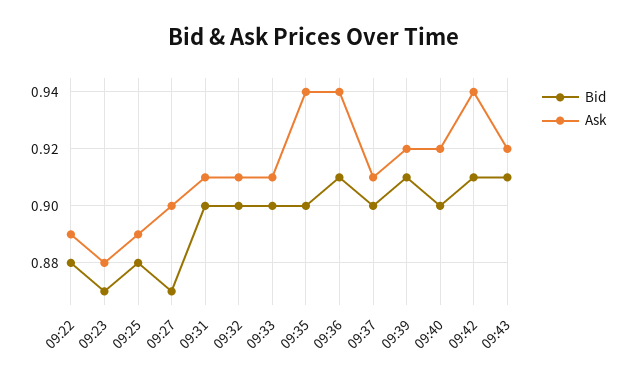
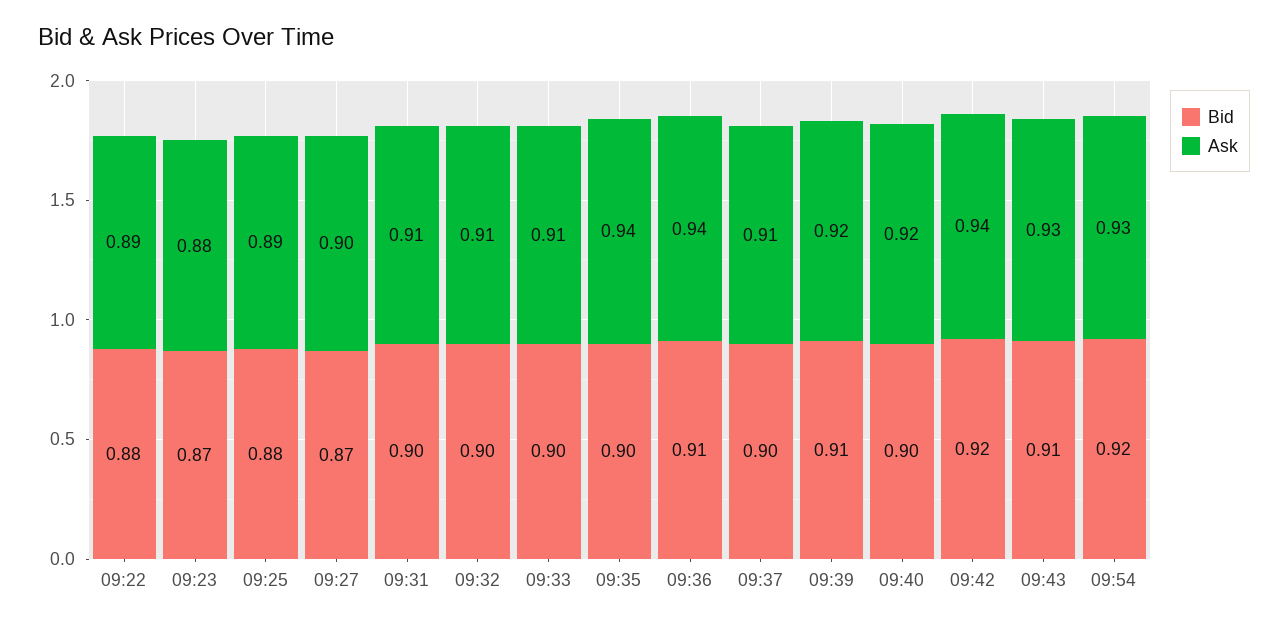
Bid, 09:42: 0.91 -> 0.92
Ask, 09:43: 0.92 -> 0.93
Bid, 09:54: none -> 0.92
Ask, 09:54: none -> 0.93

